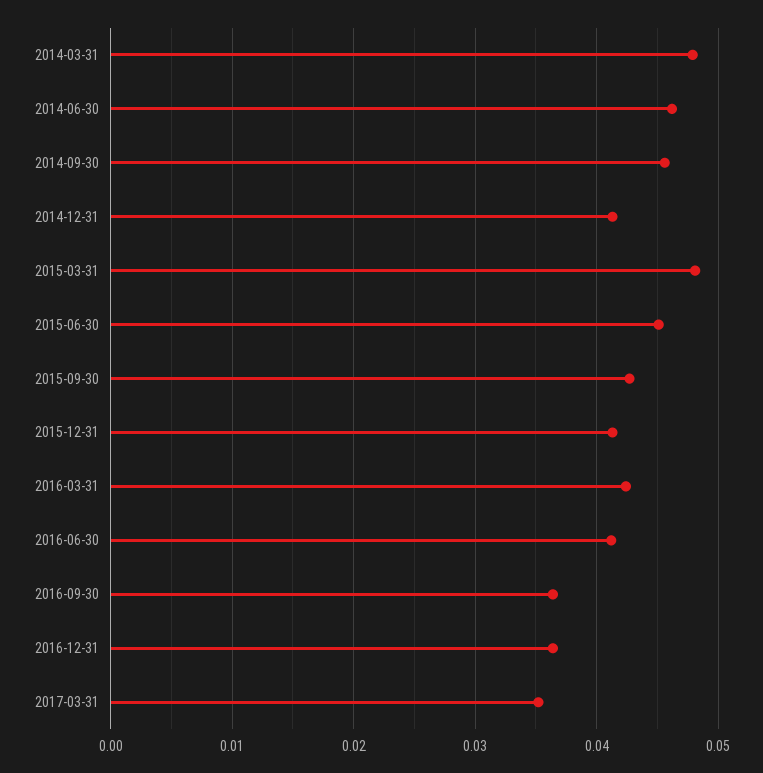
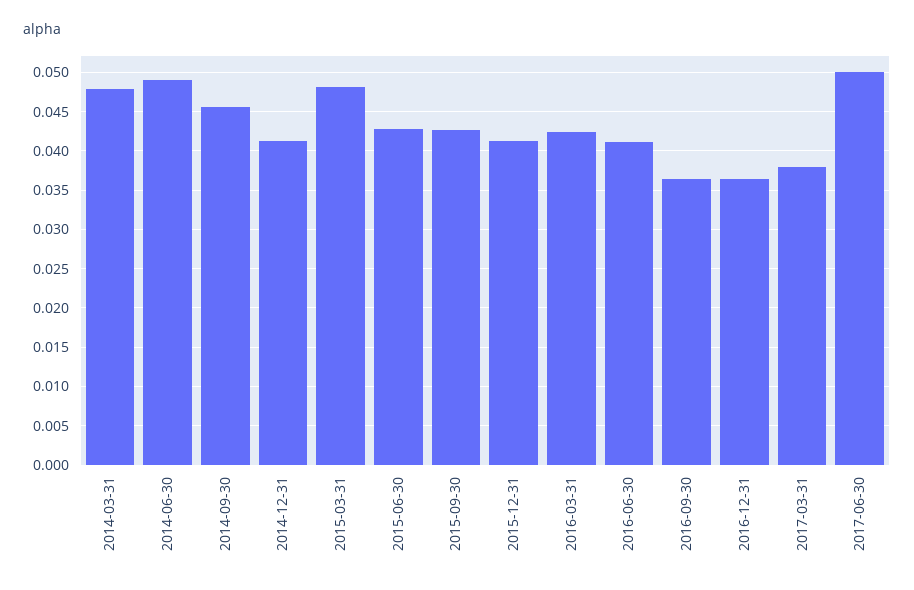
2014-06-30: 0.046 -> 0.049
2015-06-30: 0.045 -> 0.043
2017-03-31: 0.035 -> 0.038
2017-06-30: none -> 0.05

